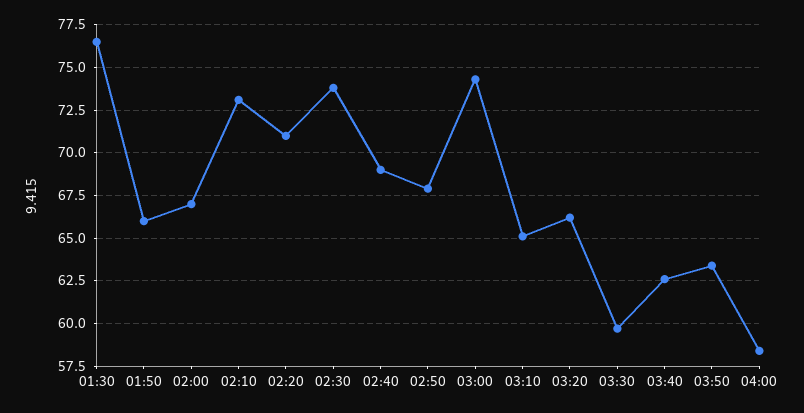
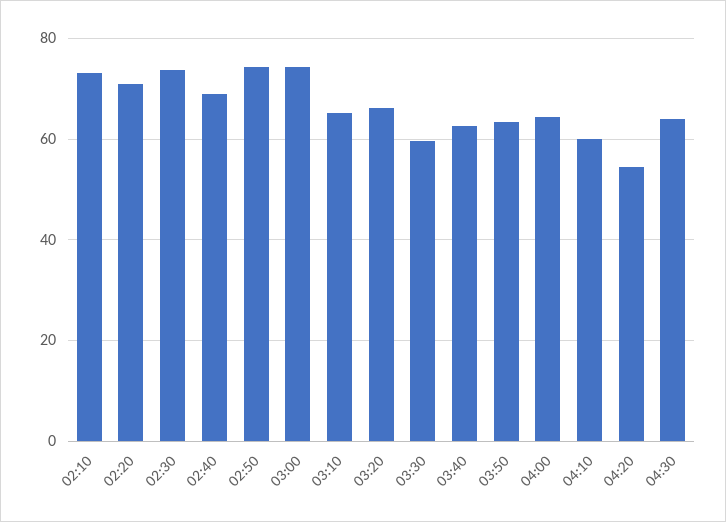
01:30: 76.5 -> none
01:50: 66 -> none
02:00: 67 -> none
02:50: 68 -> 74
04:00: 58.5 -> 64
04:10: none -> 60
04:20: none -> 54
04:30: none -> 64

